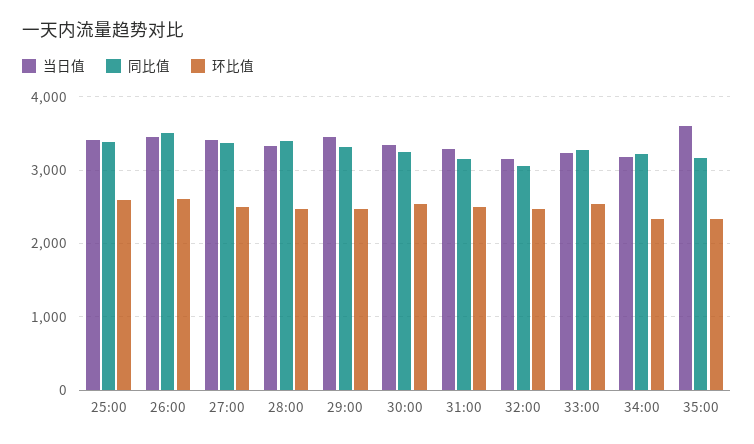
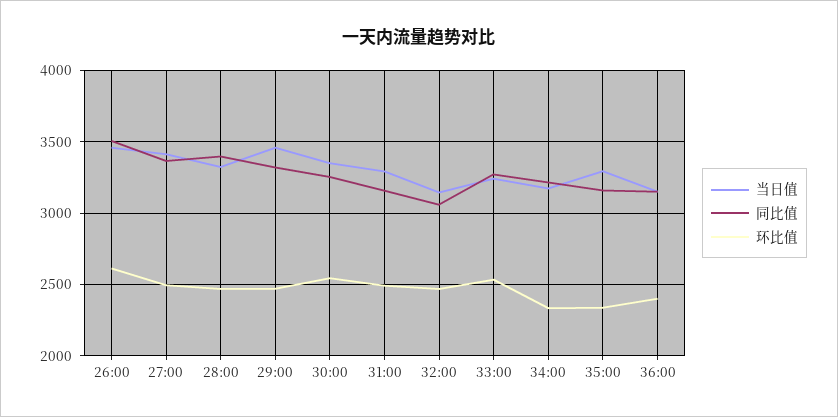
当日值, 25:00: 3400 -> none
同比值, 25:00: 3400 -> none
环比值, 25:00: 2600 -> none
当日值, 35:00: 3600 -> 3300
当日值, 36:00: none -> 3150
同比值, 36:00: none -> 3150
环比值, 36:00: none -> 2400

